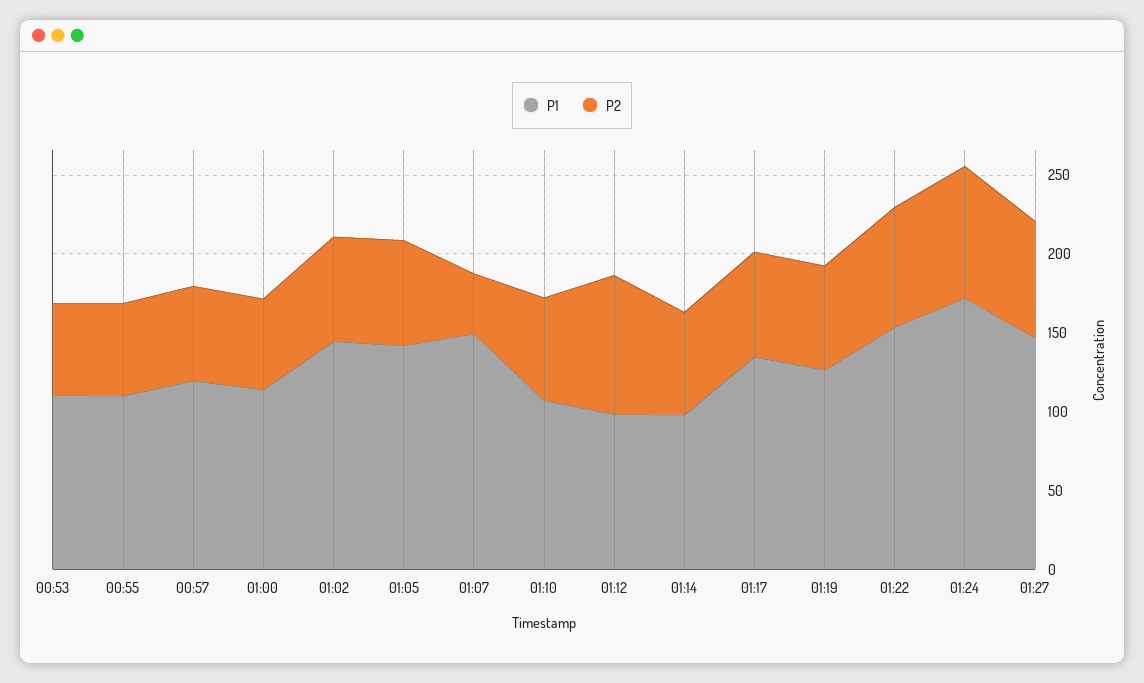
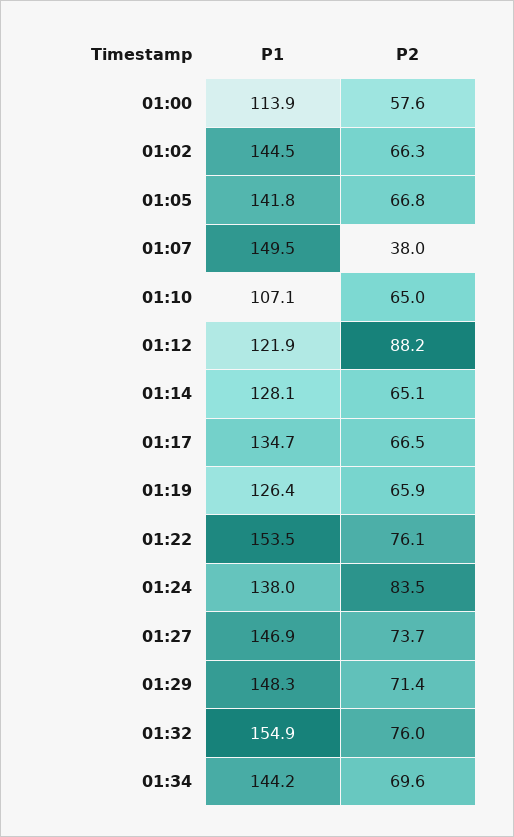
P1, 00:53: 110 -> none
P2, 00:53: 60 -> none
P1, 00:55: 110 -> none
P2, 00:55: 60 -> none
P1, 00:57: 120 -> none
P2, 00:57: 60 -> none
P1, 01:12: 100 -> 121.9
P1, 01:14: 100 -> 128.1
P1, 01:24: 170 -> 138
P1, 01:29: none -> 148.3
P2, 01:29: none -> 71.4
P1, 01:32: none -> 154.9
P2, 01:32: none -> 76
P1, 01:34: none -> 144.2
P2, 01:34: none -> 69.6

